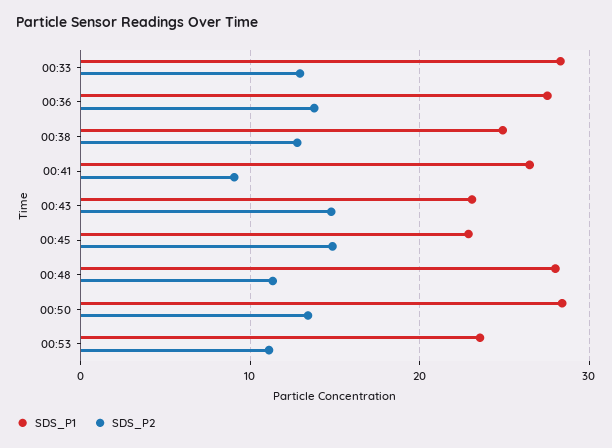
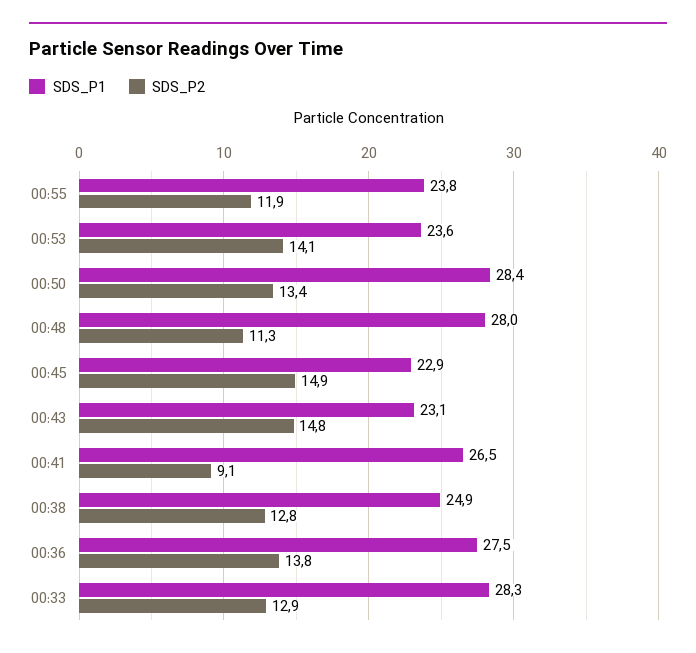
SDS_P2, 00:53: 11 -> 14.1
SDS_P1, 00:55: none -> 23.8
SDS_P2, 00:55: none -> 11.9

